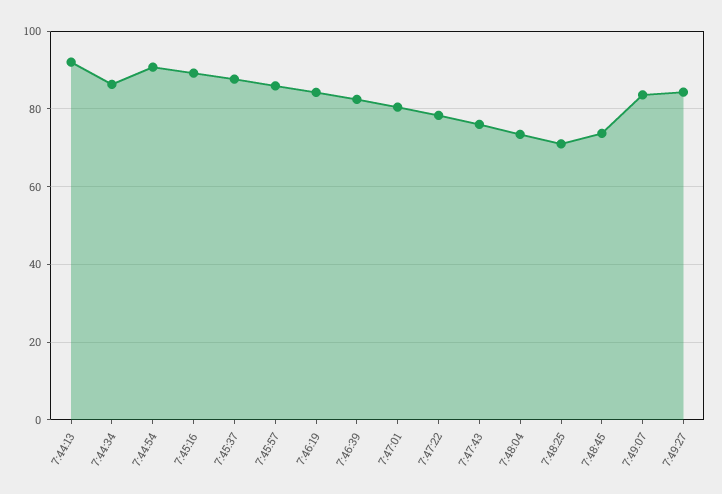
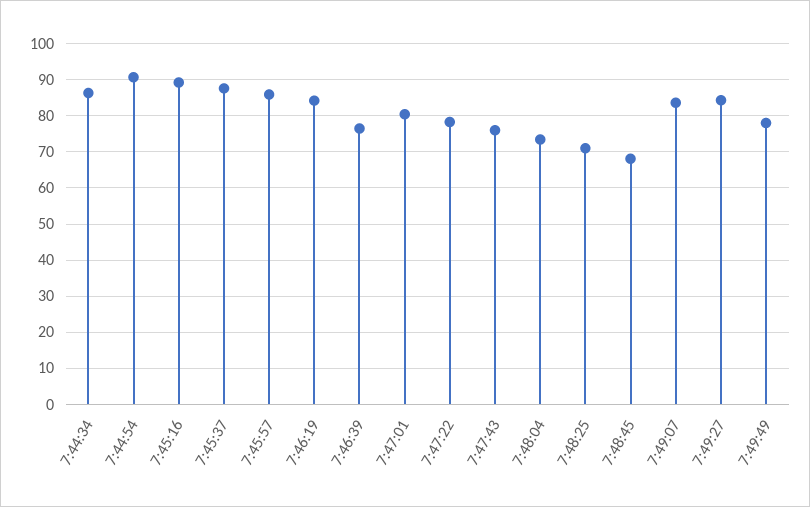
7:44:13: 92 -> none
7:46:39: 82 -> 76
7:48:45: 74 -> 68
7:49:49: none -> 78

